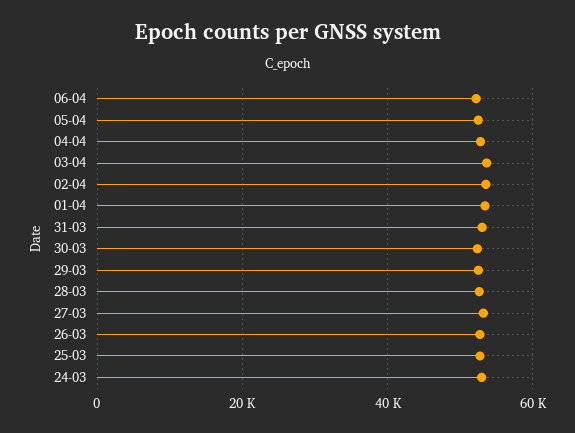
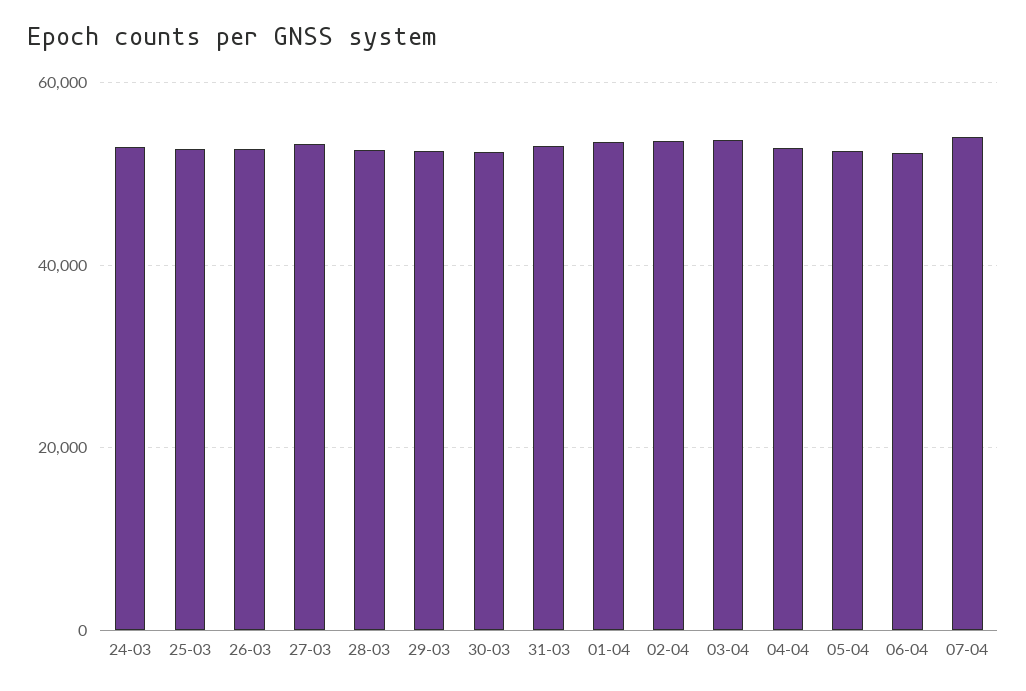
07-04: none -> 54000

